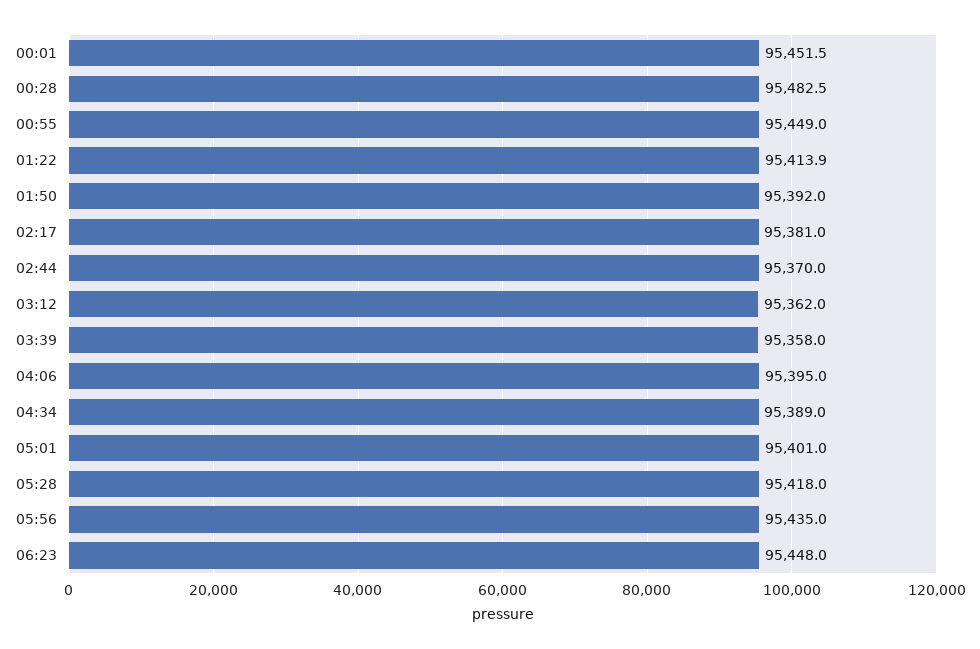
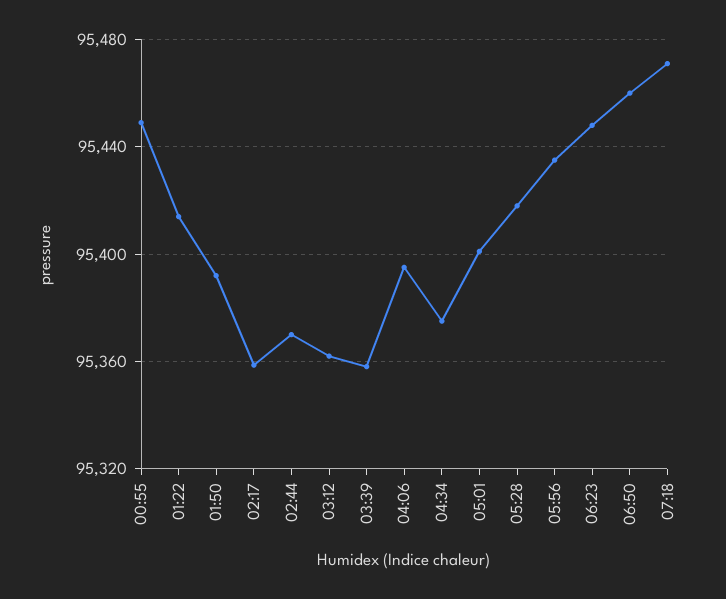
00:01: 95451.5 -> none
00:28: 95482.5 -> none
02:17: 95381 -> 95360
04:34: 95389 -> 95375
06:50: none -> 95460
07:18: none -> 95470

